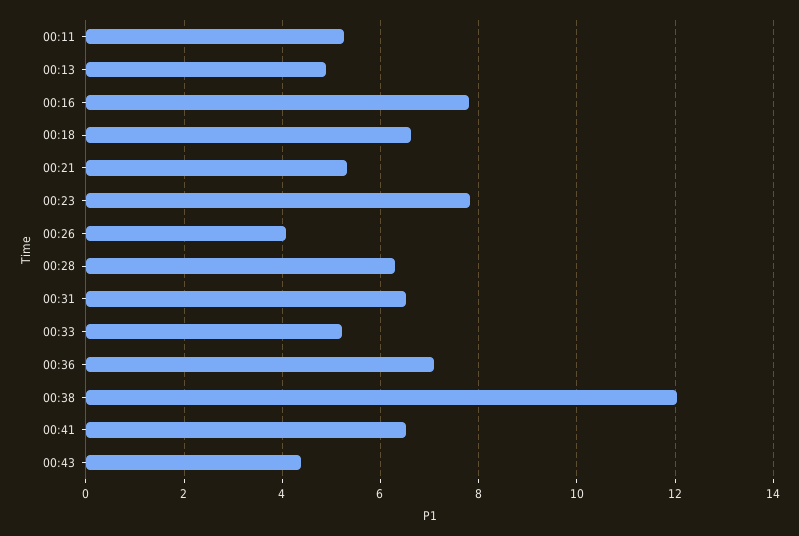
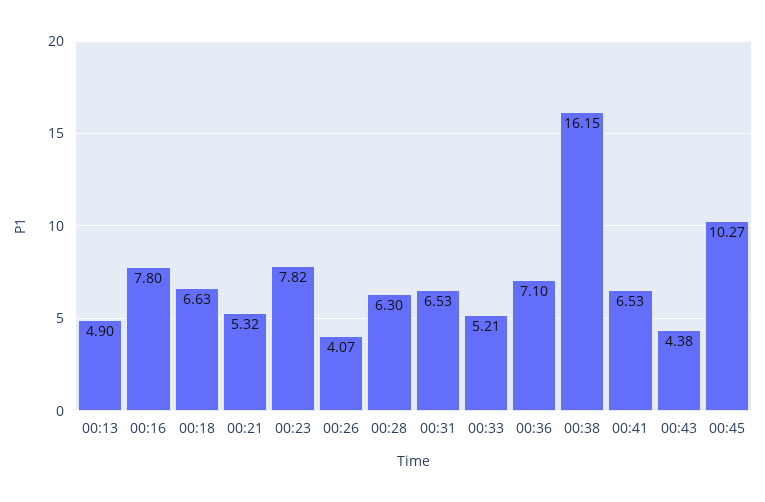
00:11: 5.2 -> none
00:38: 12 -> 16.15
00:45: none -> 10.27

